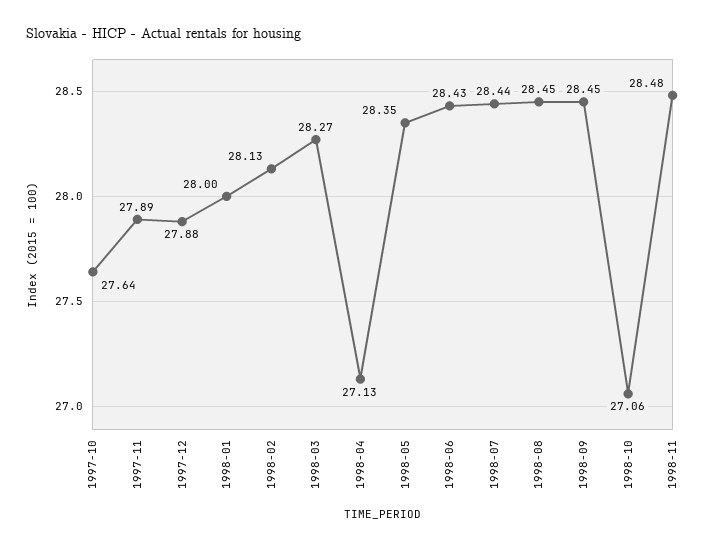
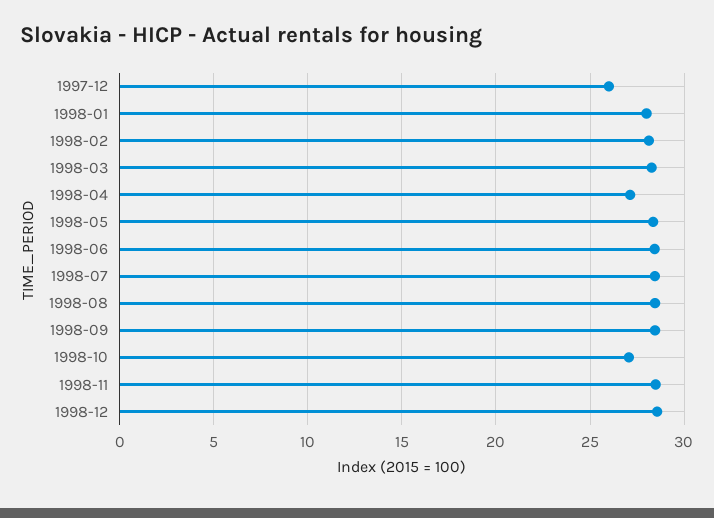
1997-10: 27.64 -> none
1997-11: 27.89 -> none
1997-12: 27.88 -> 26
1998-12: none -> 28.5

